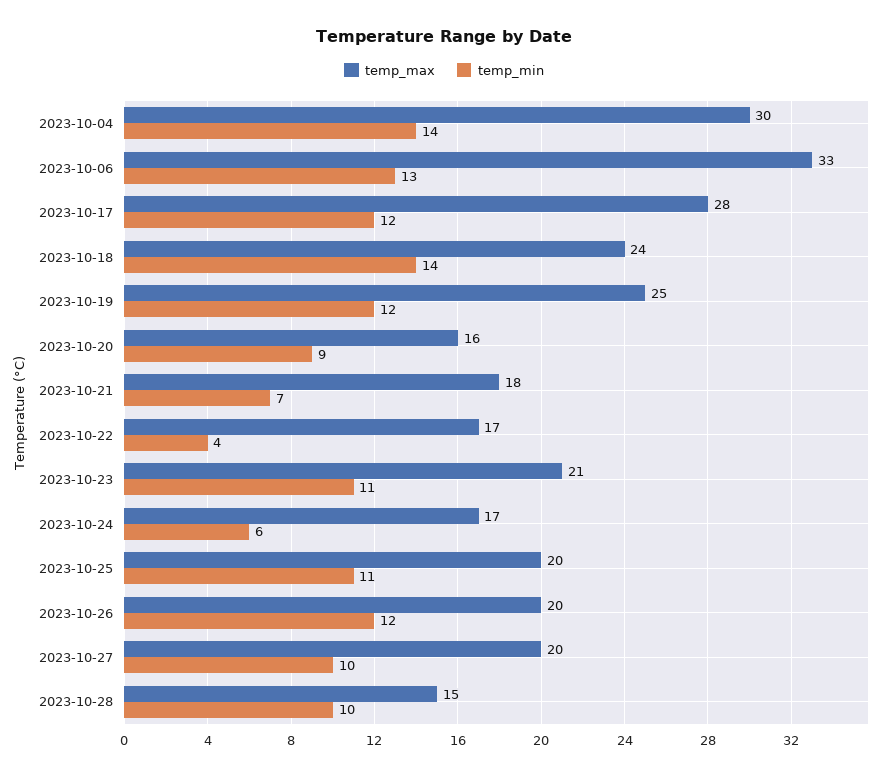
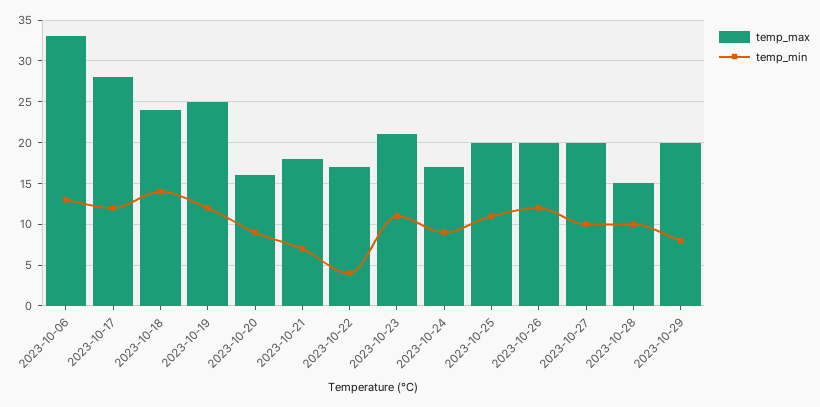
temp_max, 2023-10-04: 30 -> none
temp_min, 2023-10-04: 14 -> none
temp_min, 2023-10-24: 6 -> 9
temp_max, 2023-10-29: none -> 20
temp_min, 2023-10-29: none -> 8

